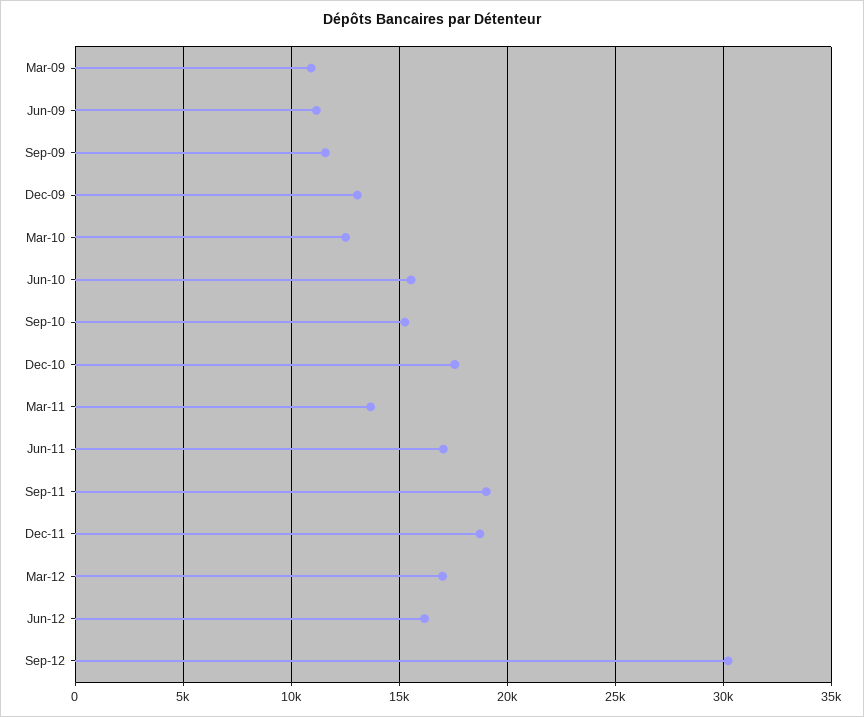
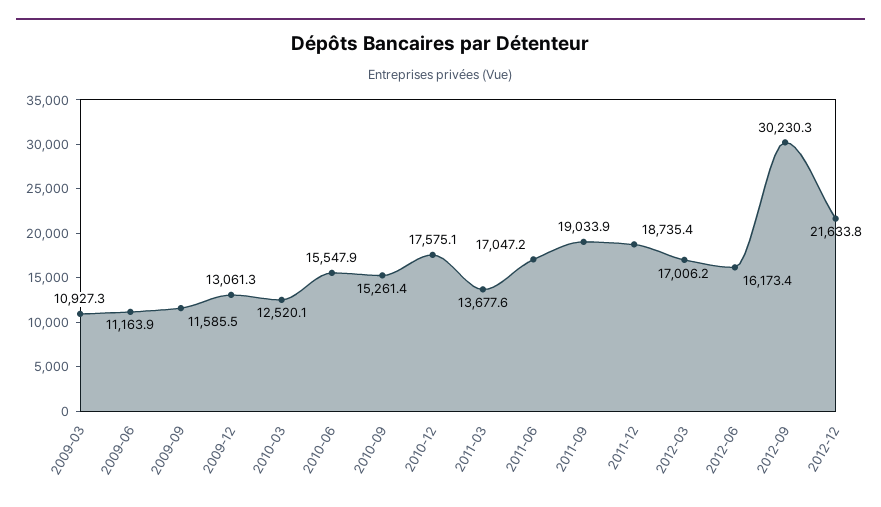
2012-12: none -> 21633.8

